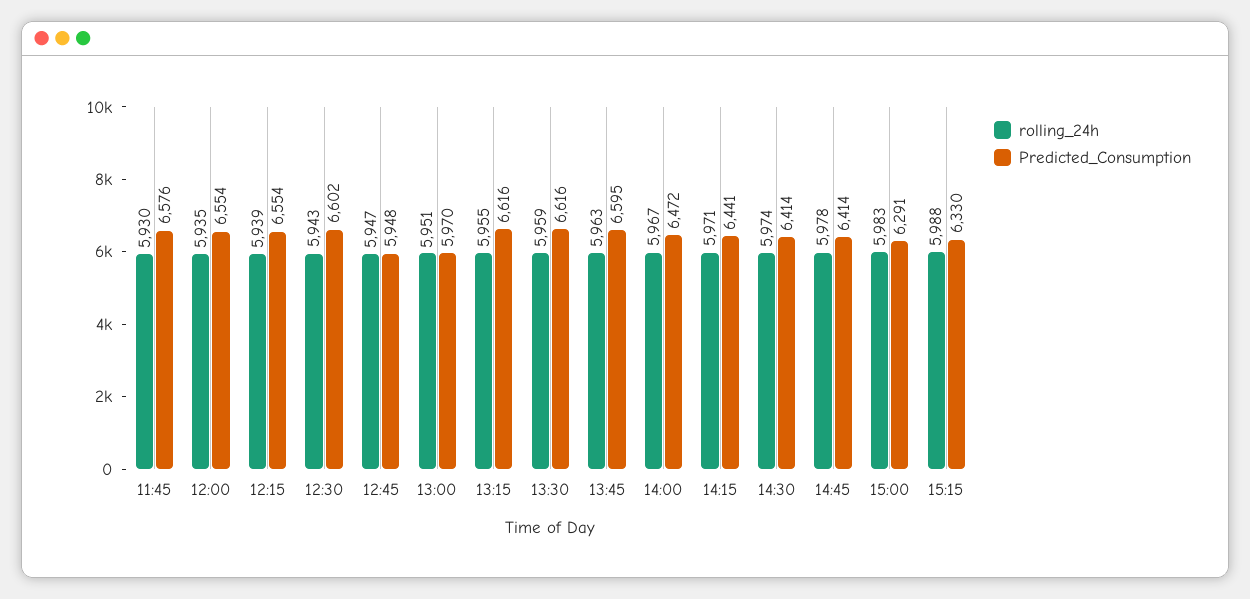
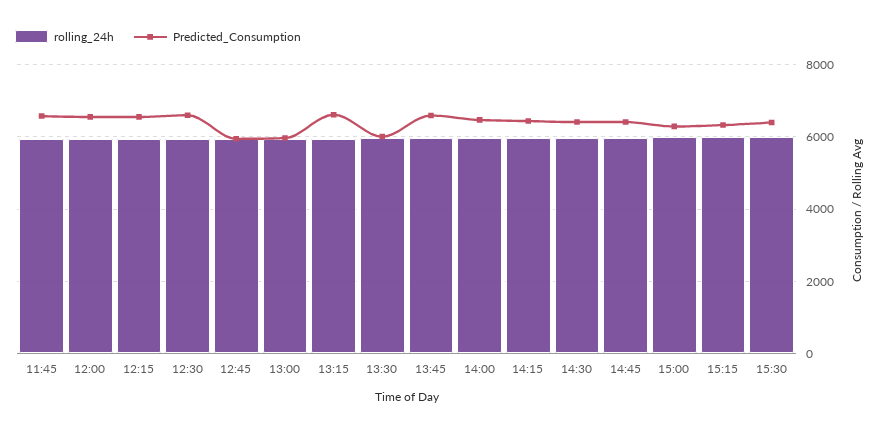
Predicted_Consumption, 13:30: 6616 -> 6000
rolling_24h, 15:30: none -> 6000
Predicted_Consumption, 15:30: none -> 6400

